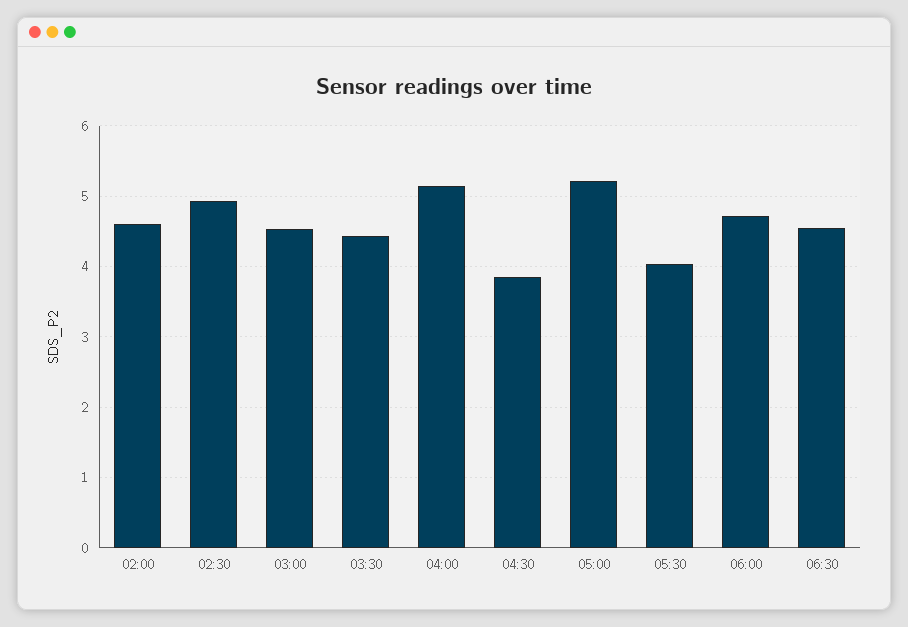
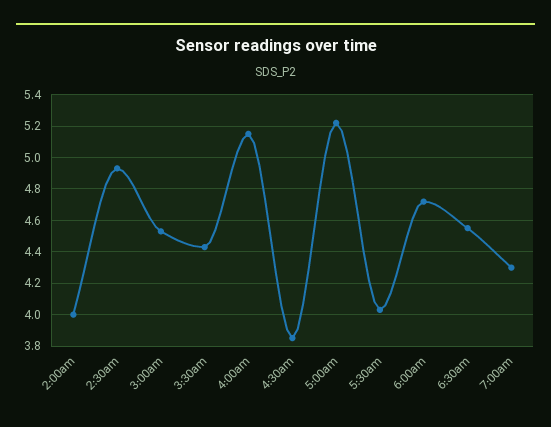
02:00: 4.6 -> 4
7:00am: none -> 4.3

